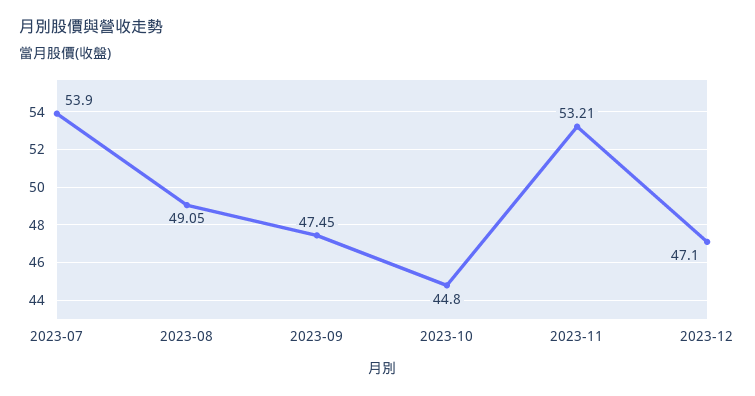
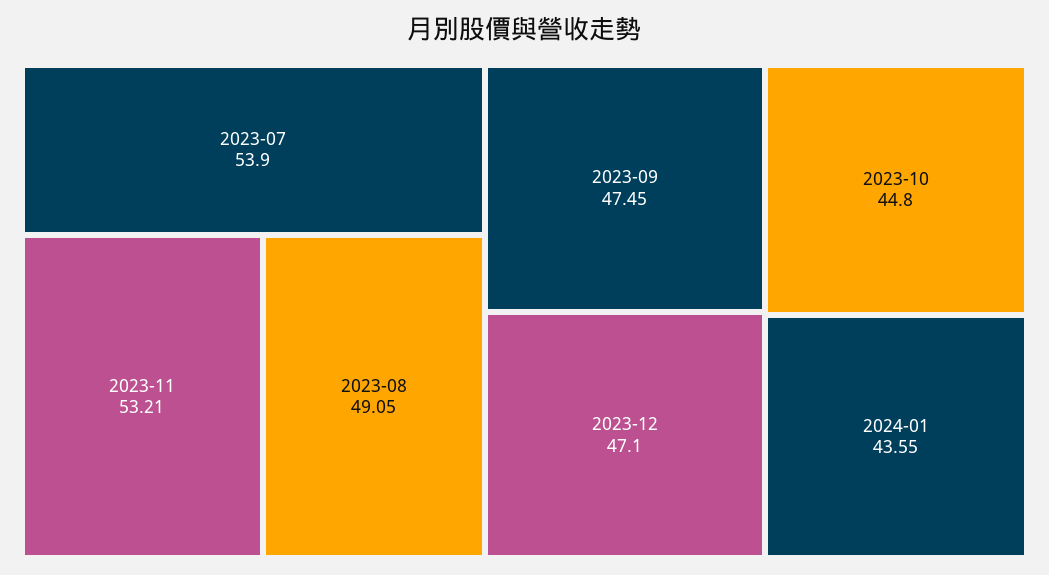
2024-01: none -> 43.55

